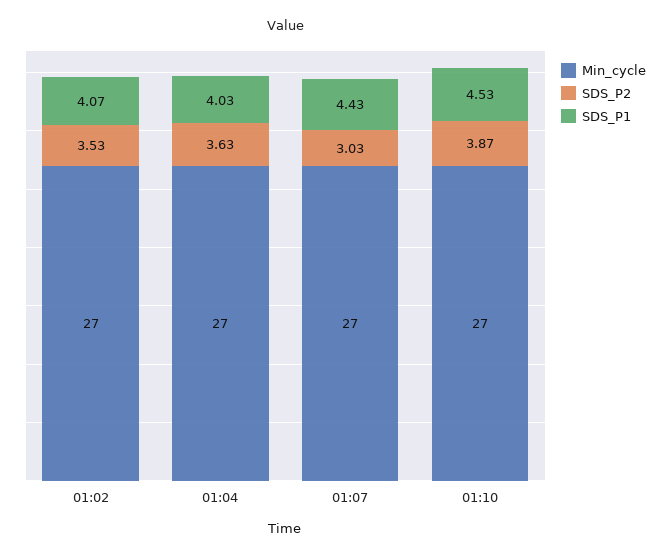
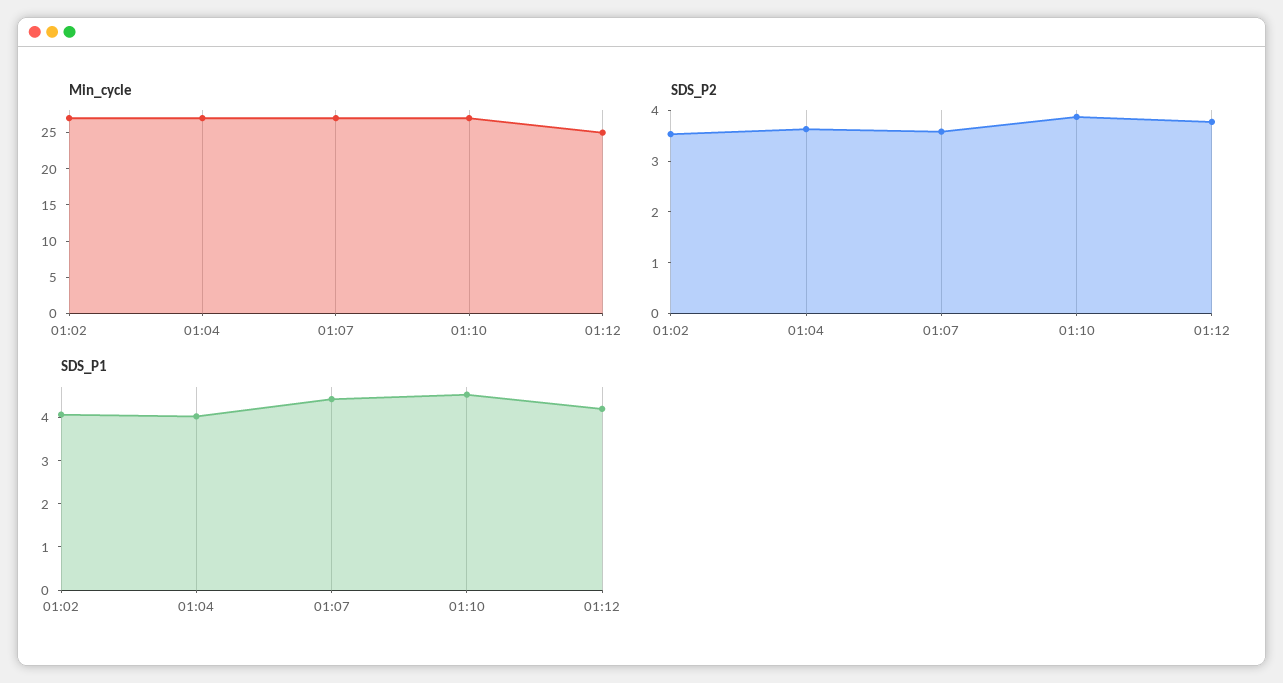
SDS_P2, 01:07: 3.03 -> 3.6
Min_cycle, 01:12: none -> 25
SDS_P2, 01:12: none -> 3.8
SDS_P1, 01:12: none -> 4.2

